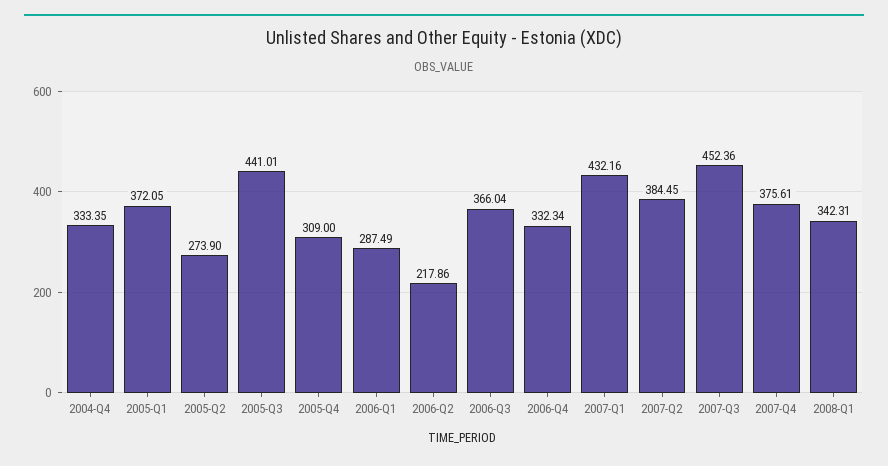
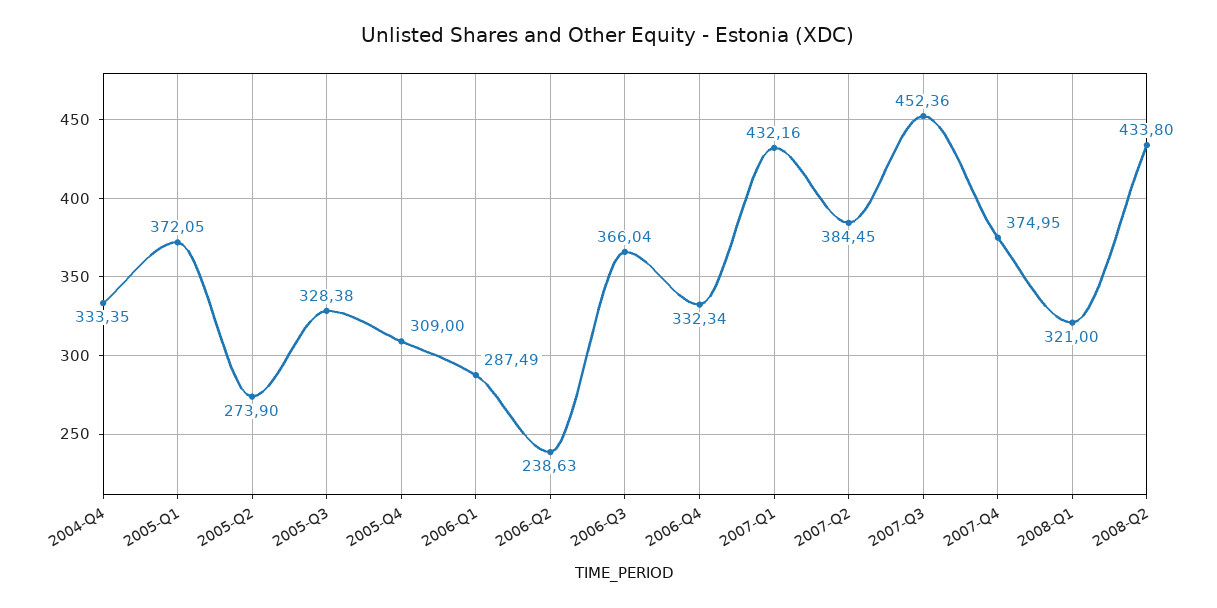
2005-Q3: 441.01 -> 328.38
2006-Q2: 217.86 -> 238.63
2007-Q4: 375.61 -> 374.95
2008-Q1: 342.31 -> 321
2008-Q2: none -> 433.8

